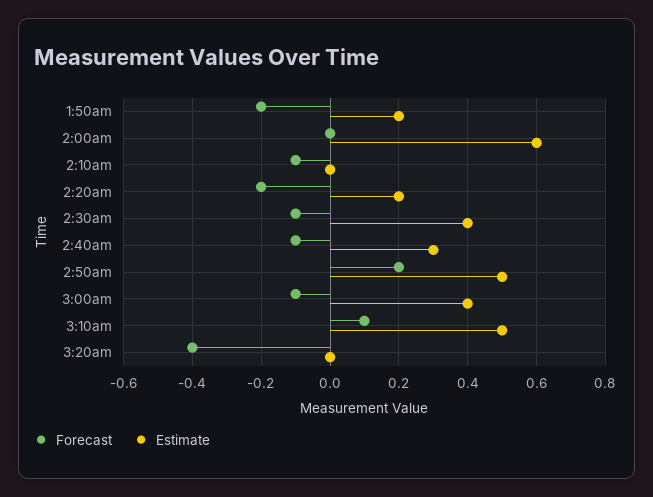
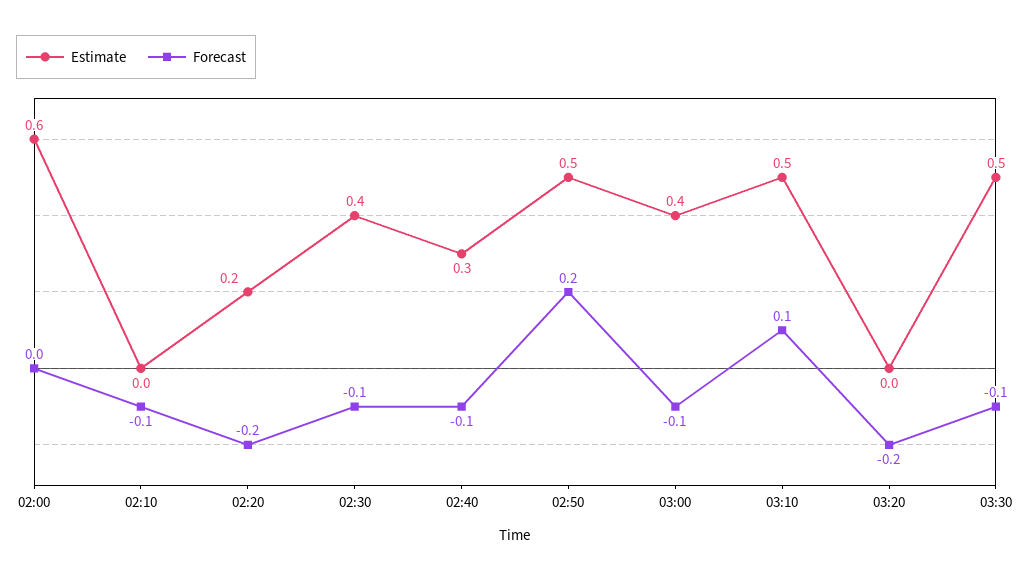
Forecast, 1:50am: -0.2 -> none
Estimate, 1:50am: 0.2 -> none
Forecast, 3:20am: -0.4 -> -0.2
Estimate, 03:30: none -> 0.5
Forecast, 03:30: none -> -0.1

